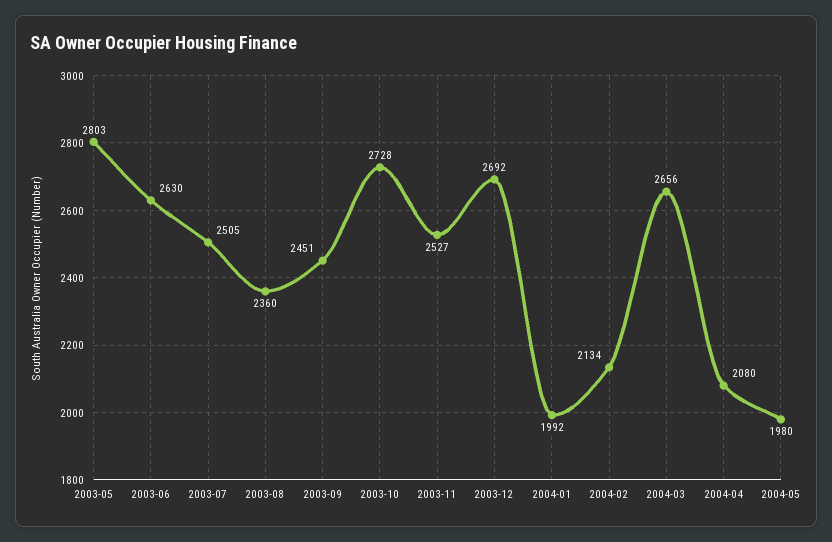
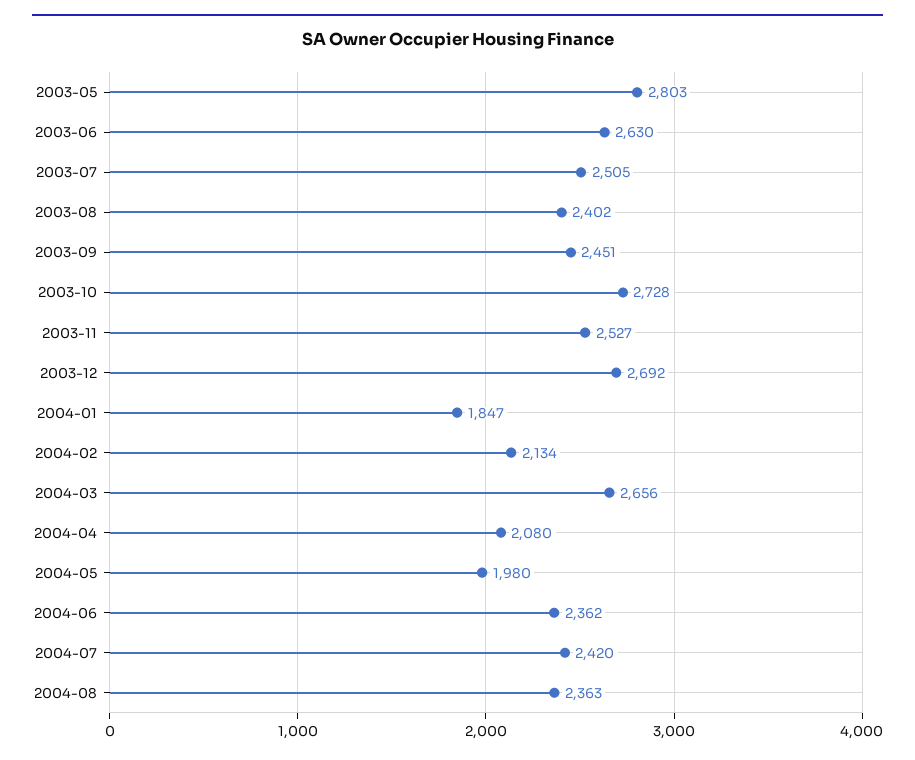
2003-08: 2360 -> 2402
2004-01: 1992 -> 1847
2004-06: none -> 2362
2004-07: none -> 2420
2004-08: none -> 2363

